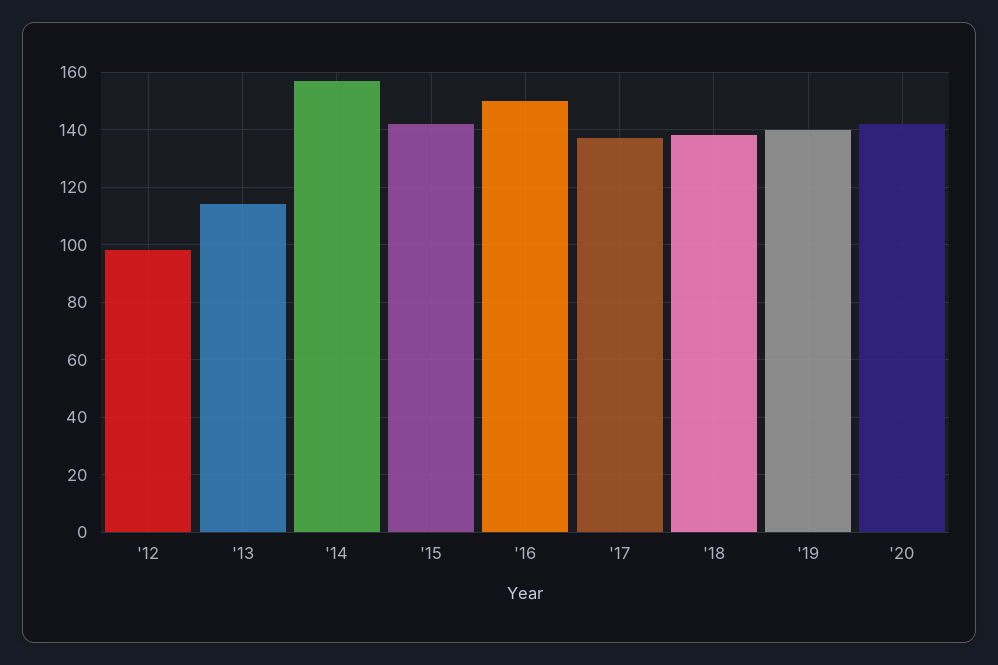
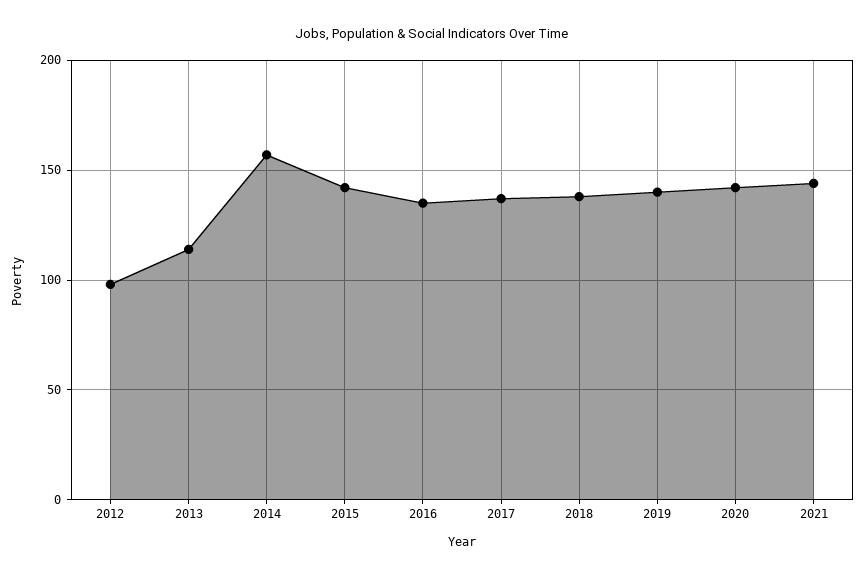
'16: 150 -> 135
2021: none -> 145

